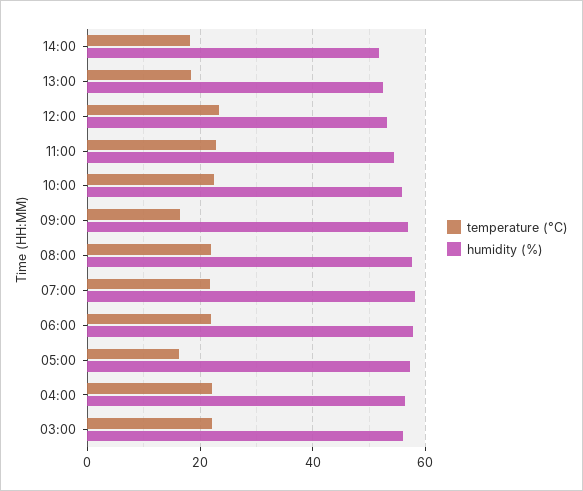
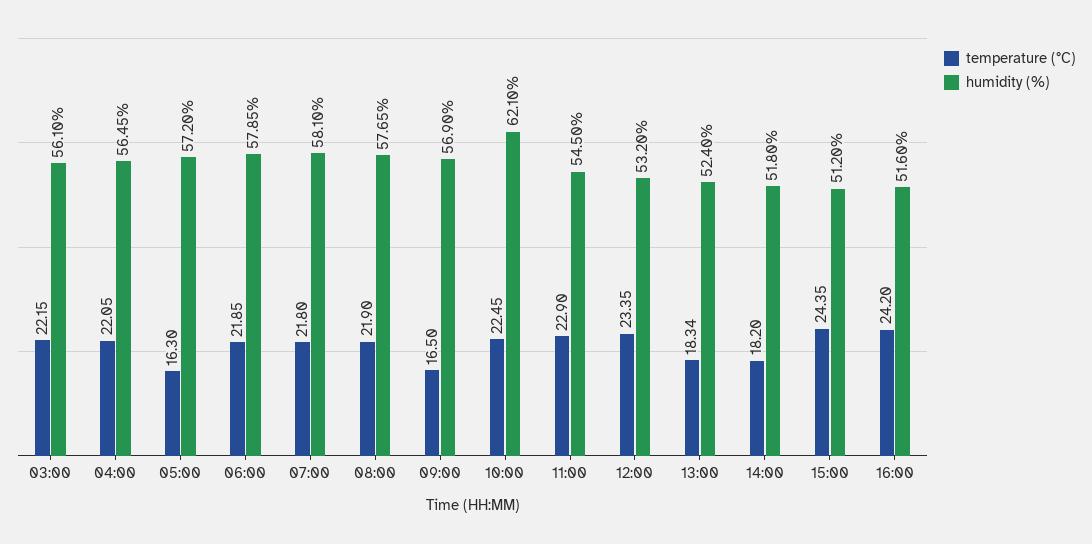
humidity (%), 10:00: 56 -> 62.1
temperature (°C), 15:00: none -> 24.35
humidity (%), 15:00: none -> 51.2
temperature (°C), 16:00: none -> 24.2
humidity (%), 16:00: none -> 51.6

